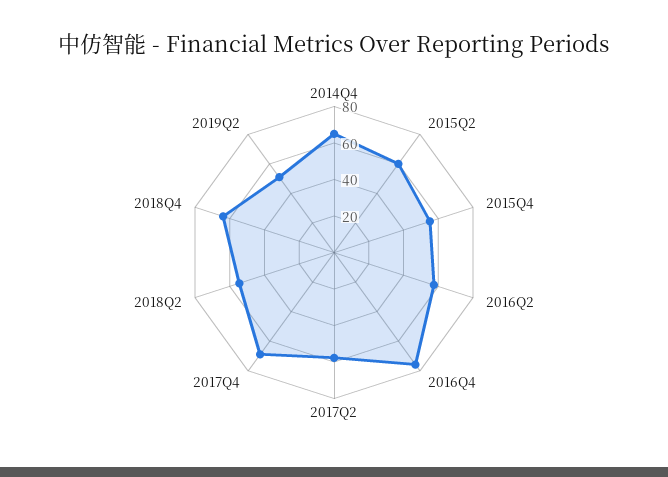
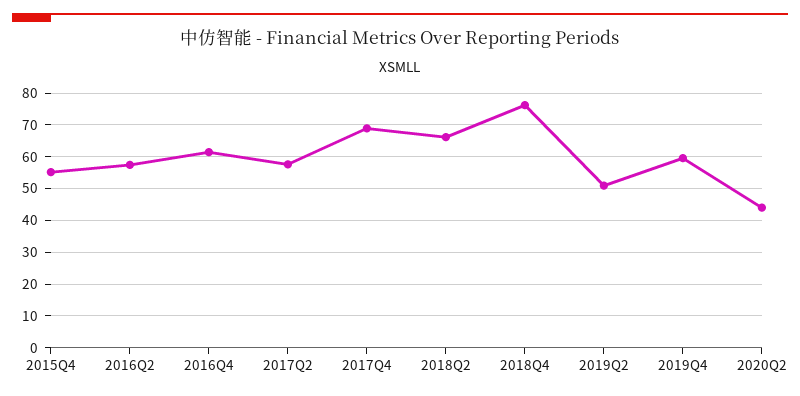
2014Q4: 65 -> none
2015Q2: 60 -> none
2016Q4: 75 -> 62
2018Q2: 55 -> 66
2018Q4: 65 -> 76
2019Q4: none -> 60
2020Q2: none -> 44

